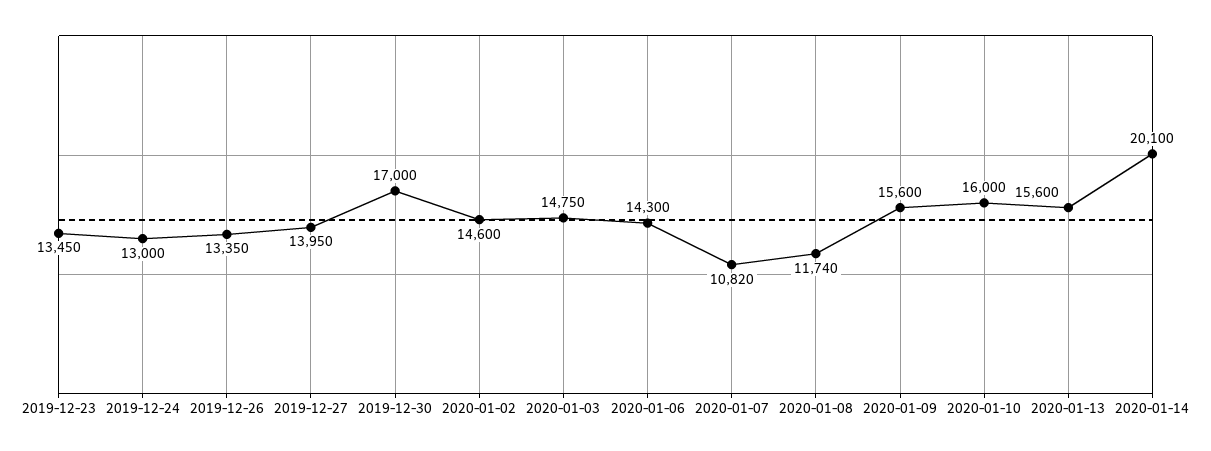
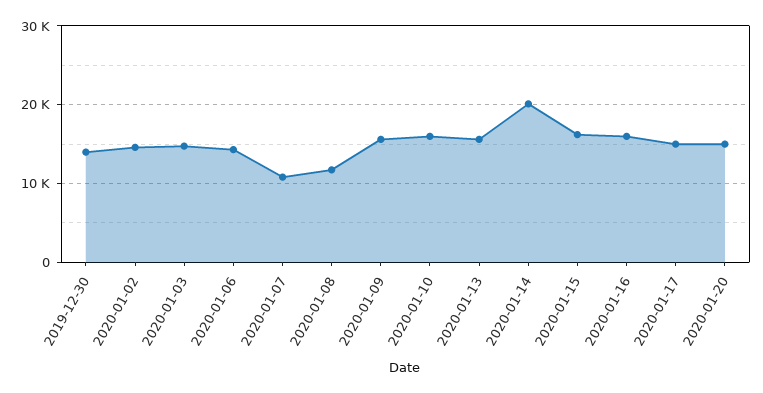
2019-12-23: 13450 -> none
2019-12-24: 13000 -> none
2019-12-26: 13350 -> none
2019-12-27: 13950 -> none
2019-12-30: 17000 -> 14000
2020-01-15: none -> 16000
2020-01-16: none -> 16000
2020-01-17: none -> 15000
2020-01-20: none -> 15000

